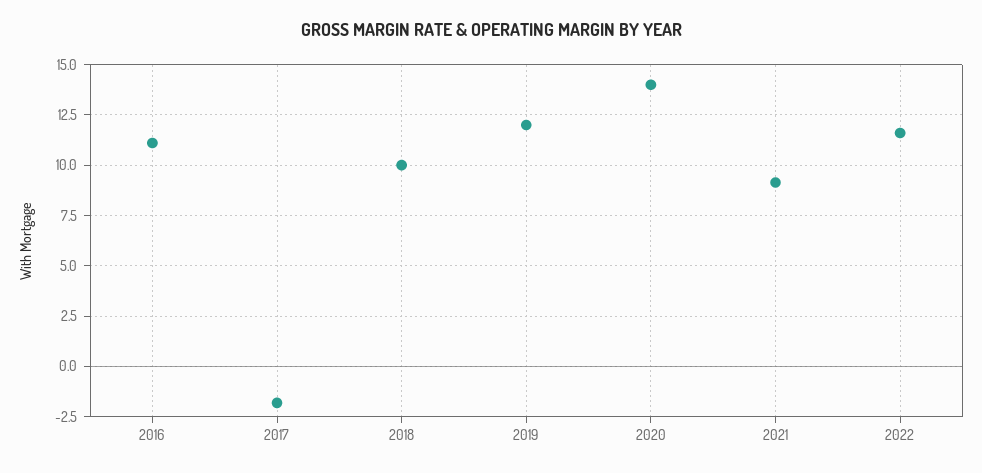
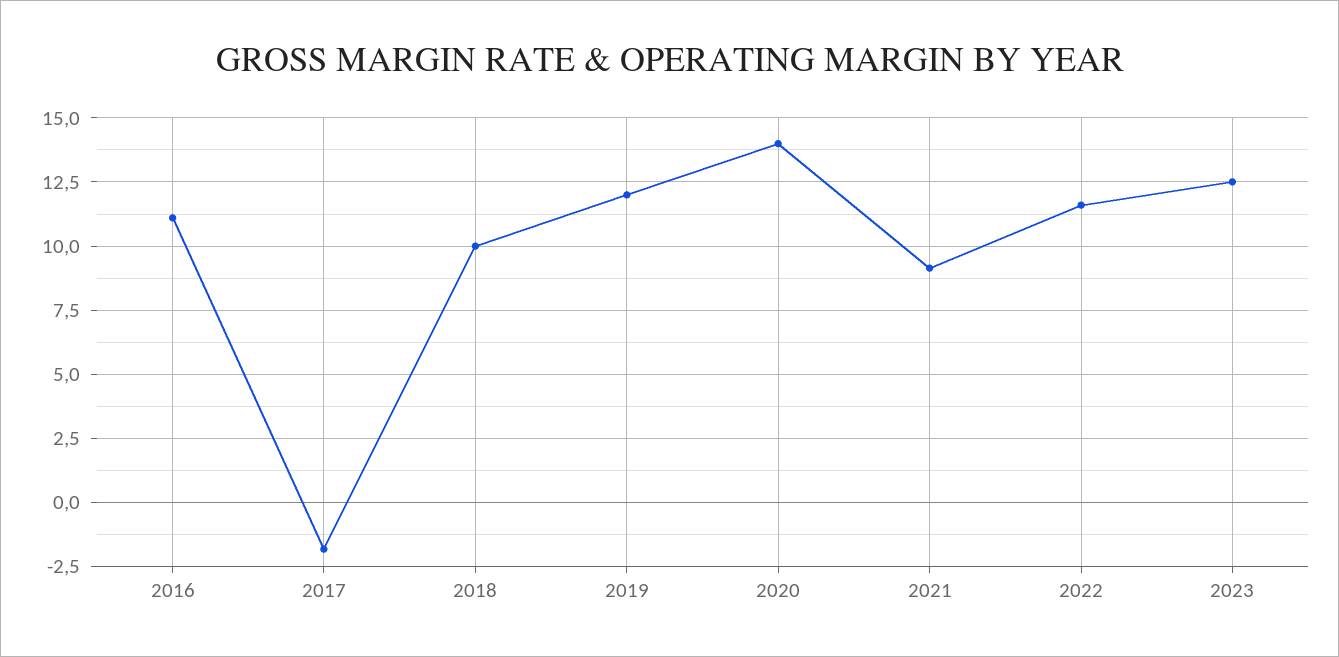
2023: none -> 12.5

